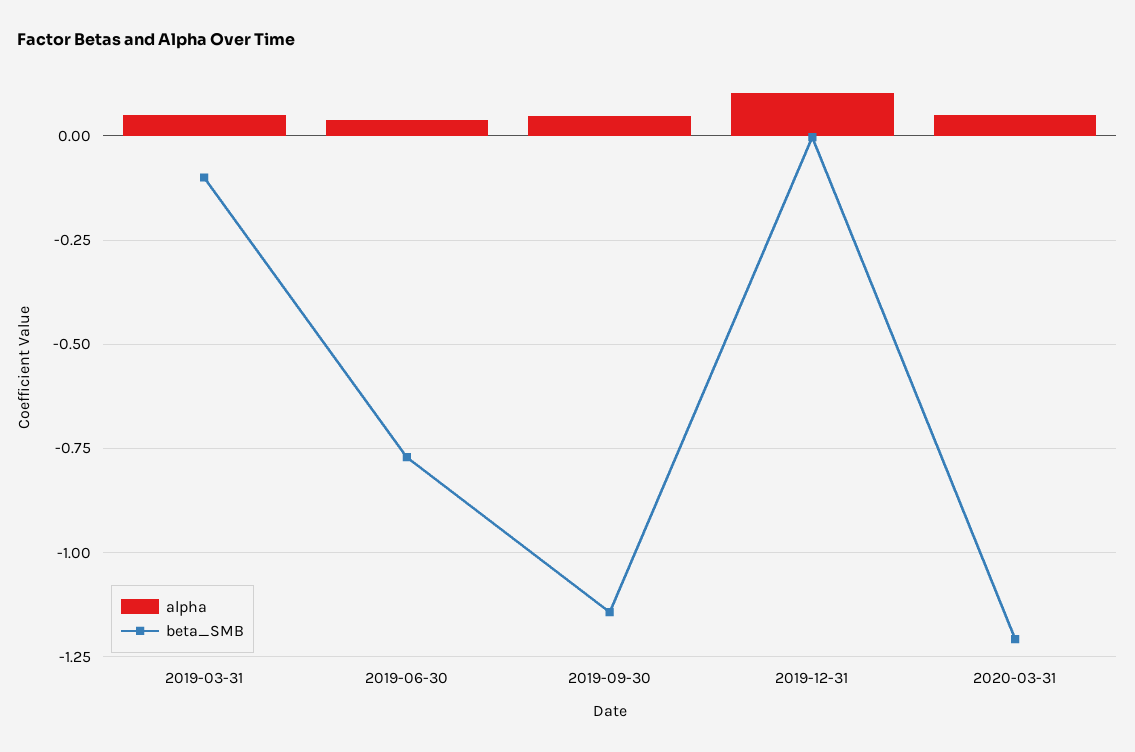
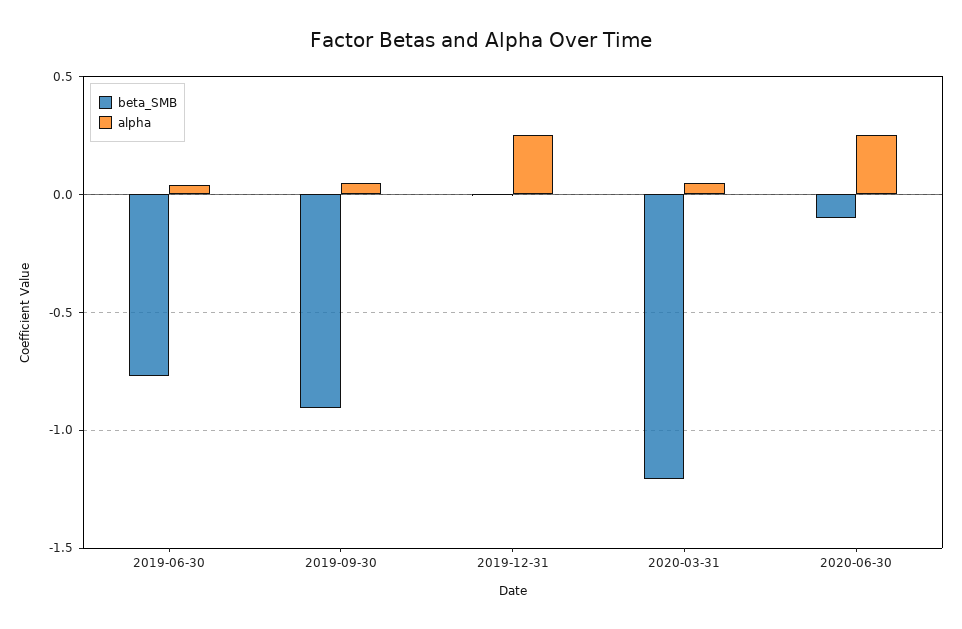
alpha, 2019-03-31: 0.05 -> none
beta_SMB, 2019-03-31: -0.1 -> none
beta_SMB, 2019-09-30: -1.15 -> -0.9
alpha, 2019-12-31: 0.1 -> 0.25
beta_SMB, 2020-06-30: none -> -0.1
alpha, 2020-06-30: none -> 0.25

